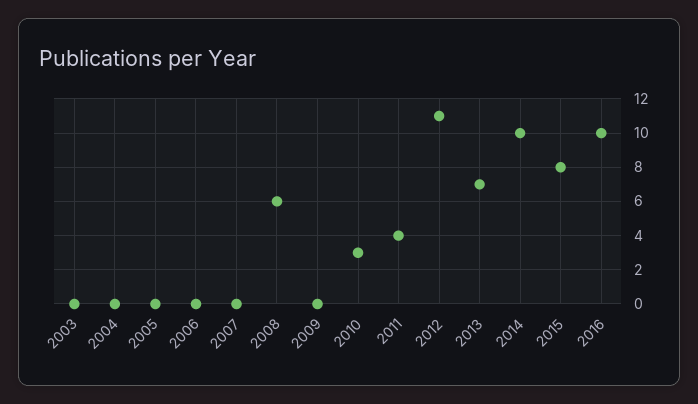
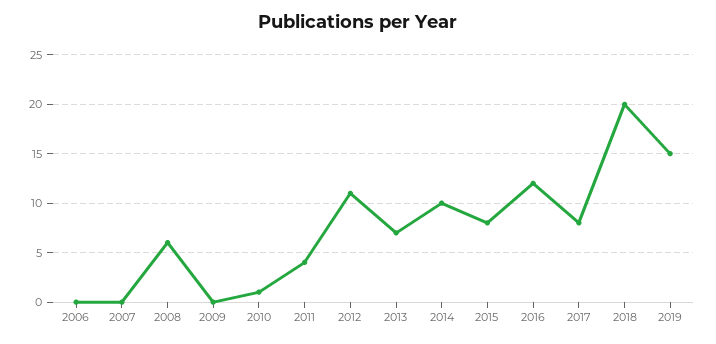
2003: 0 -> none
2004: 0 -> none
2005: 0 -> none
2010: 3 -> 1
2016: 10 -> 12
2017: none -> 8
2018: none -> 20
2019: none -> 15

